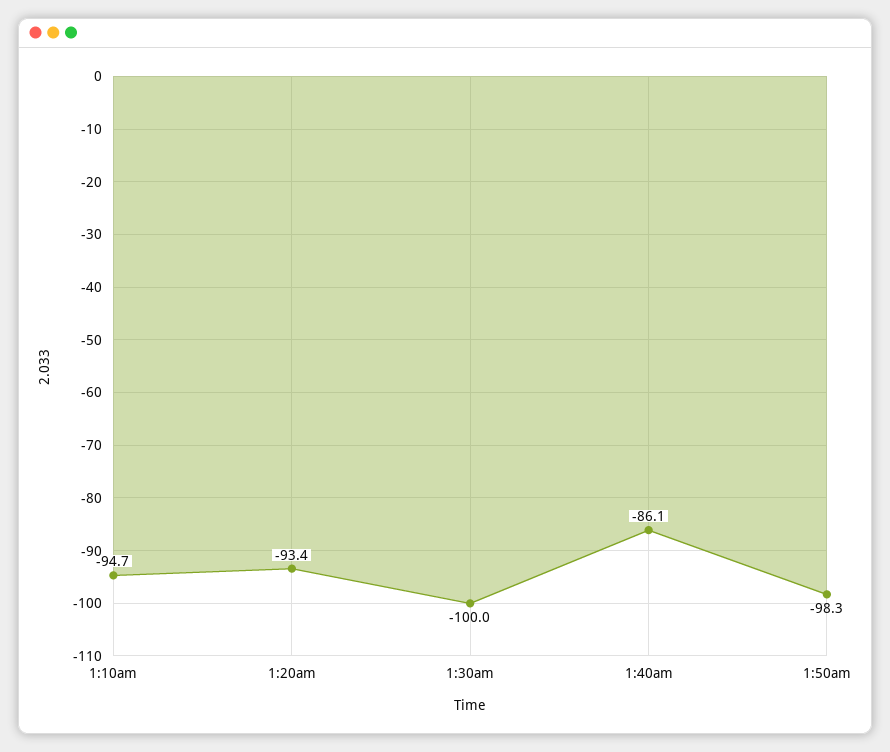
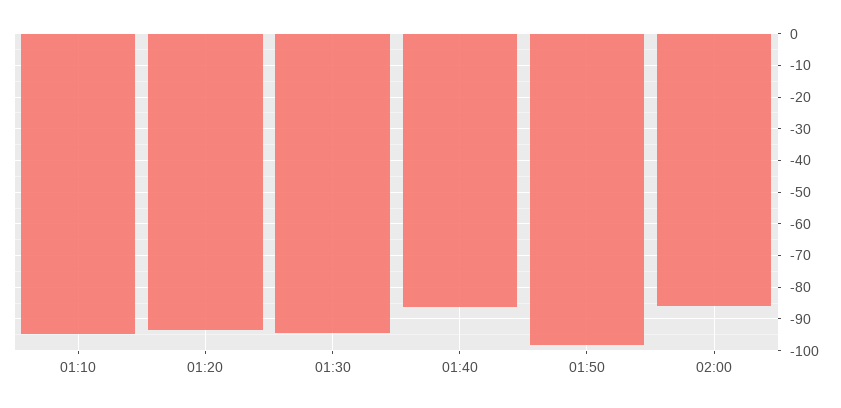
1:30am: -100 -> -94
02:00: none -> -86

